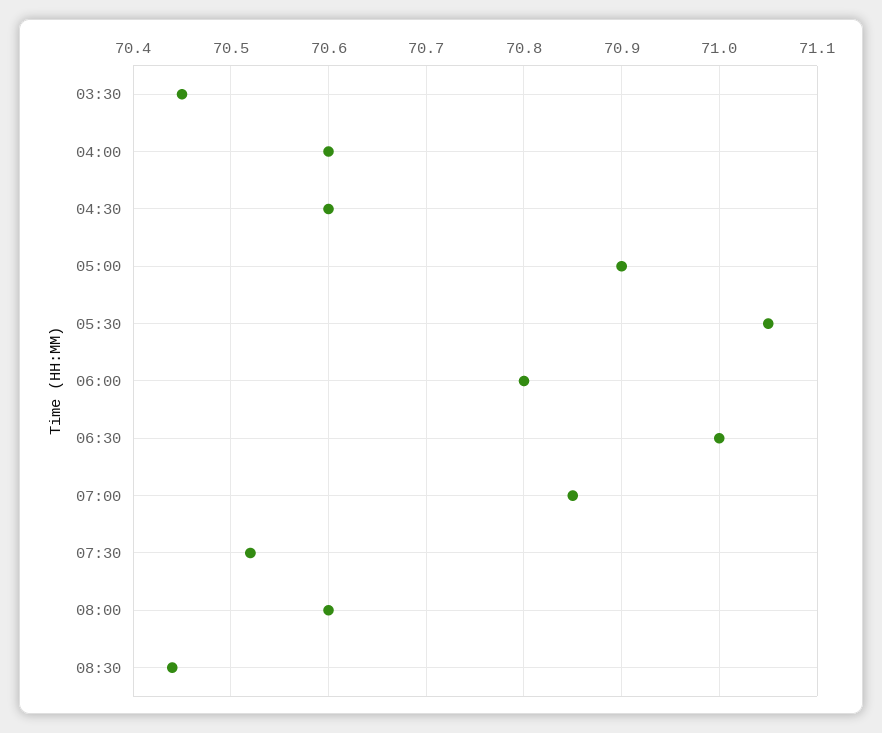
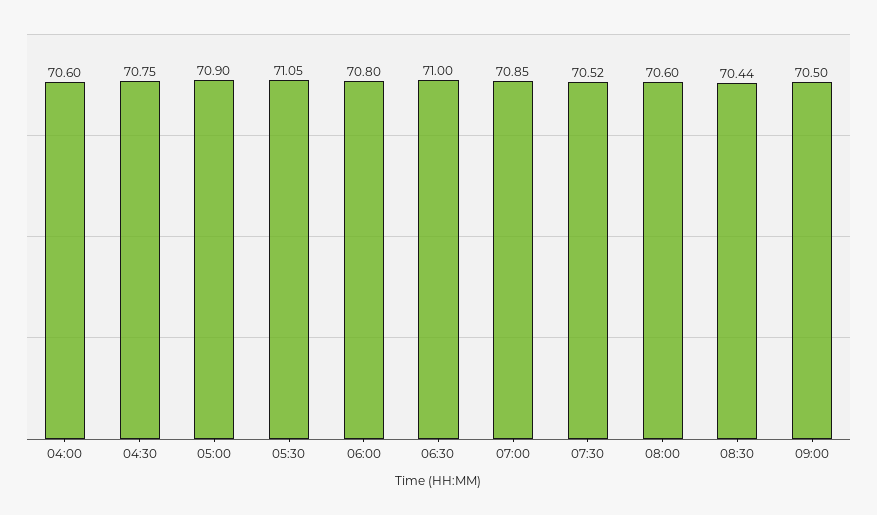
03:30: 70.45 -> none
04:30: 70.6 -> 70.75
09:00: none -> 70.5

